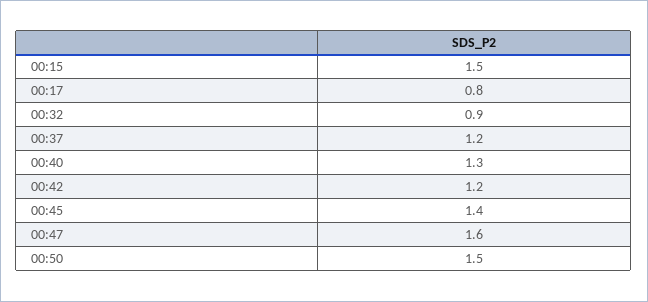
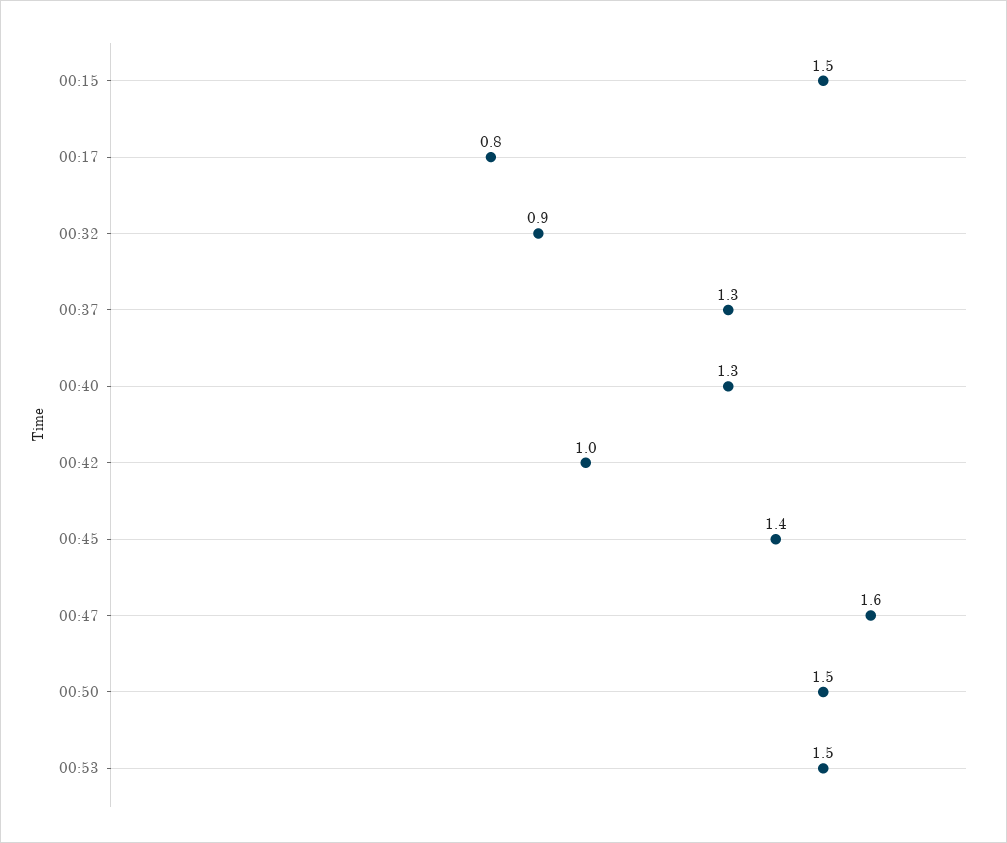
00:37: 1.2 -> 1.3
00:42: 1.2 -> 1
00:53: none -> 1.5

